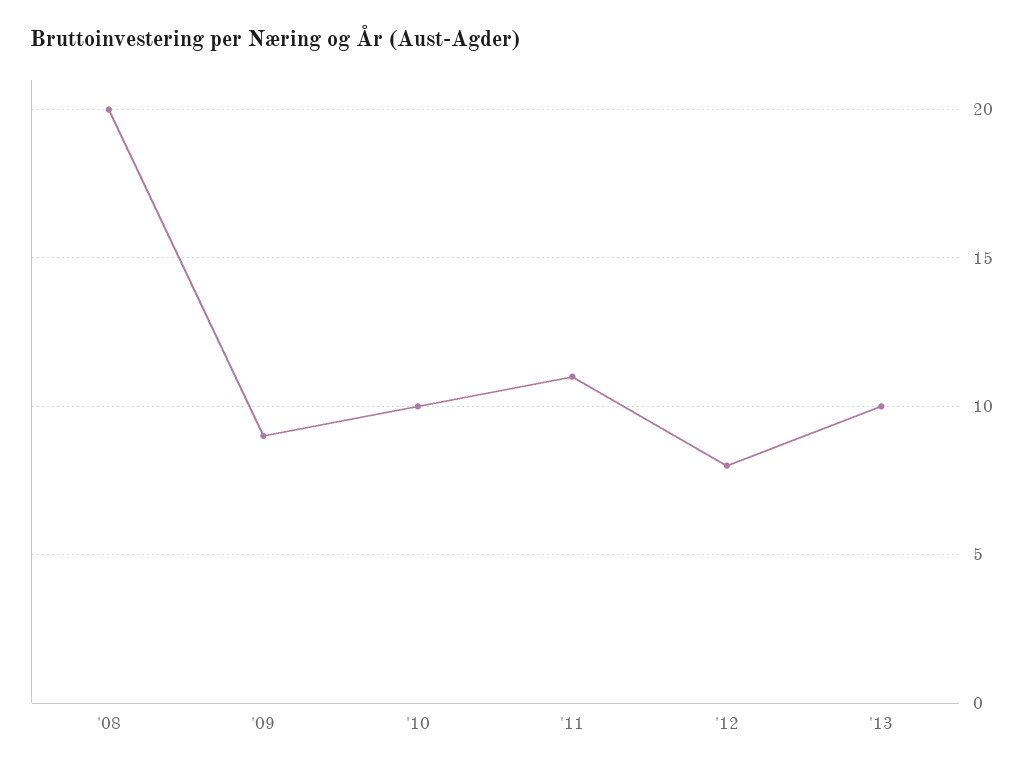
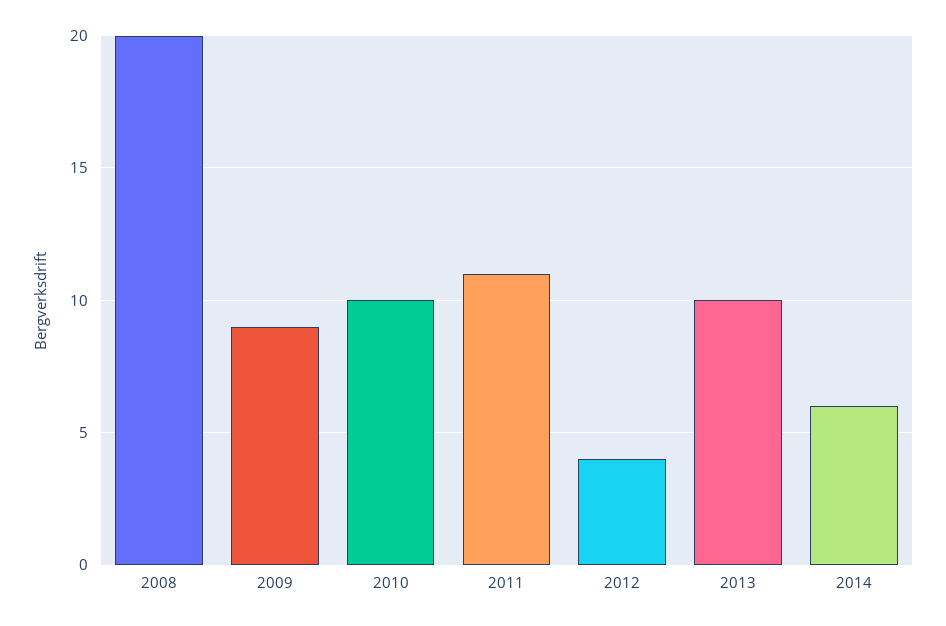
'12: 8 -> 4
2014: none -> 6

